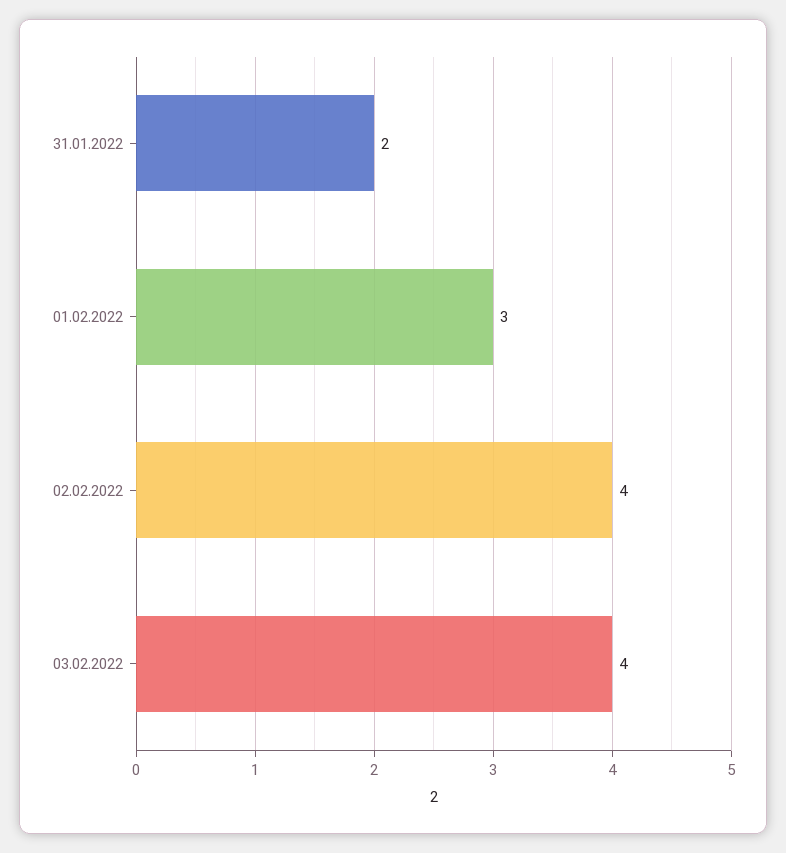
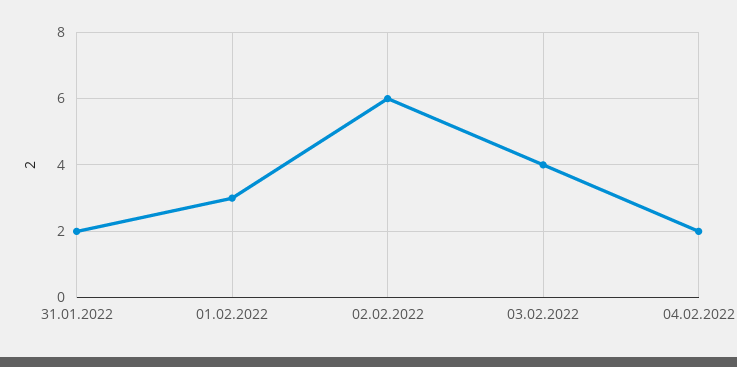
02.02.2022: 4 -> 6
04.02.2022: none -> 2

